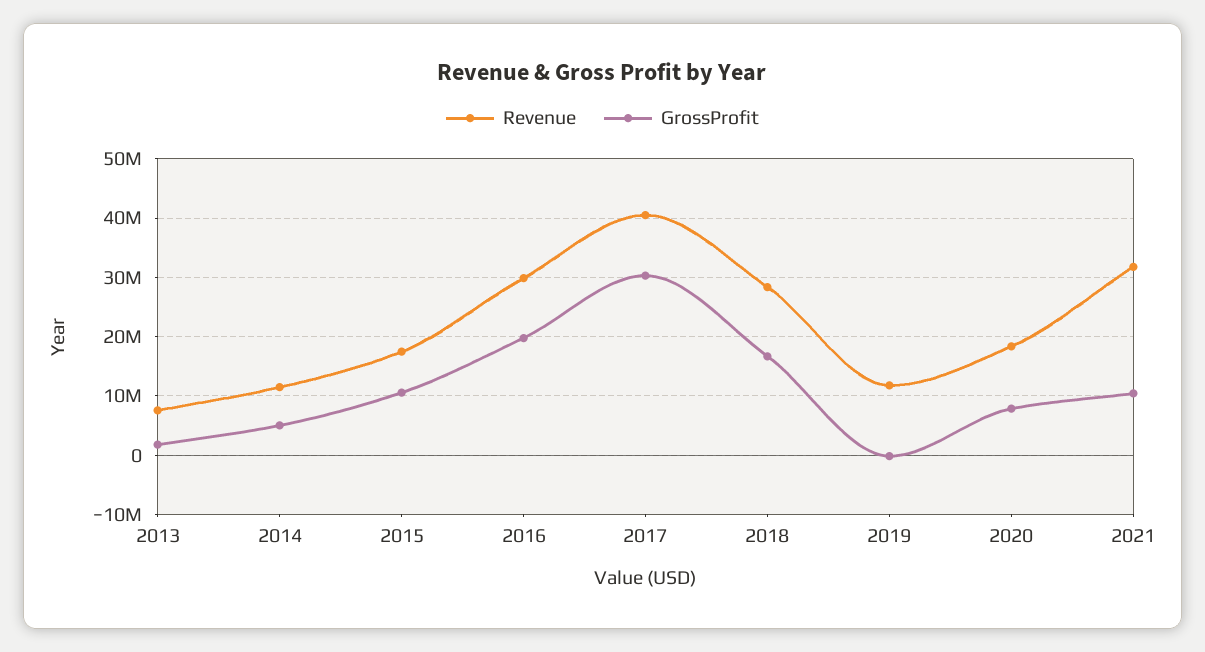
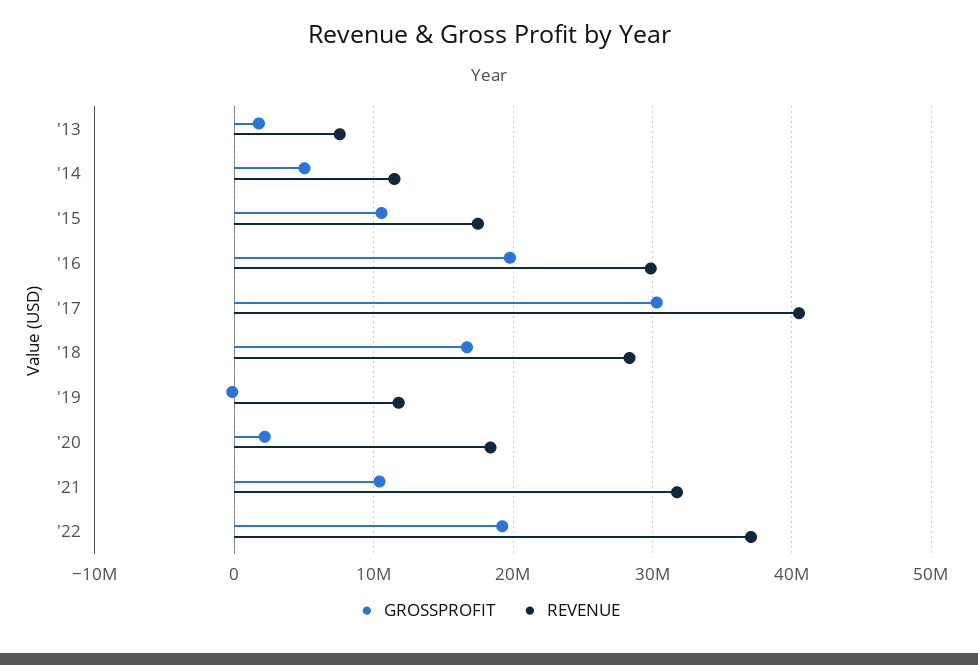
GrossProfit, 2020: 8000000 -> 2000000
GrossProfit, '22: none -> 19000000
Revenue, '22: none -> 37000000

